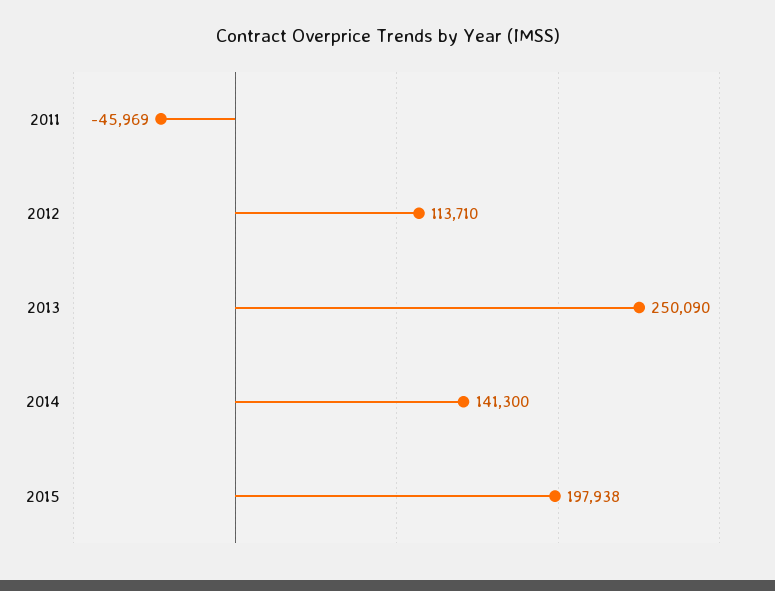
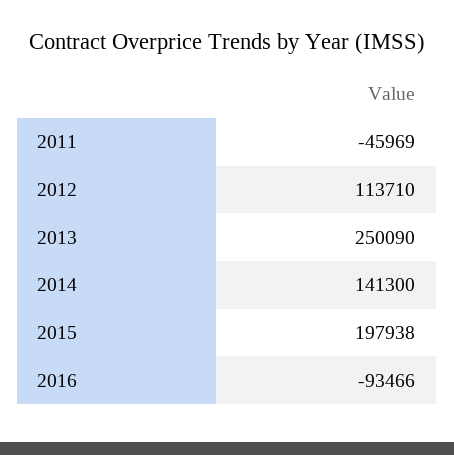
2016: none -> -93466

